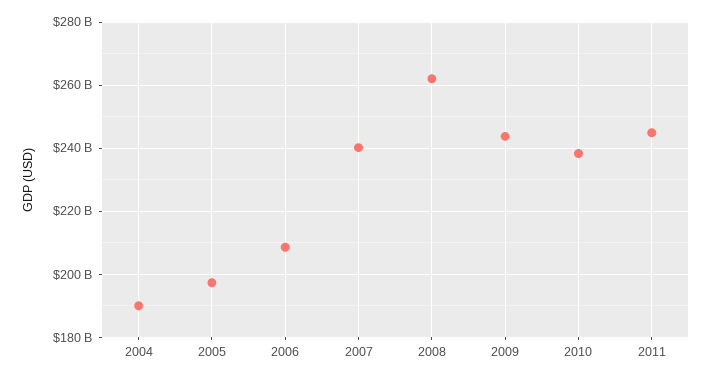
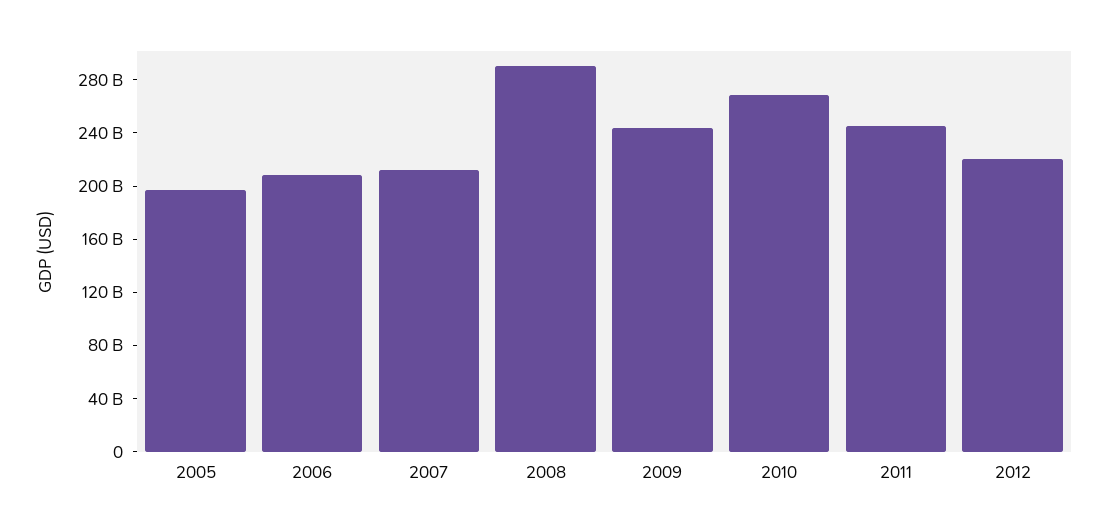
2004: 190000000000 -> none
2007: 240000000000 -> 210000000000
2008: 262000000000 -> 290000000000
2010: 238000000000 -> 270000000000
2012: none -> 220000000000

